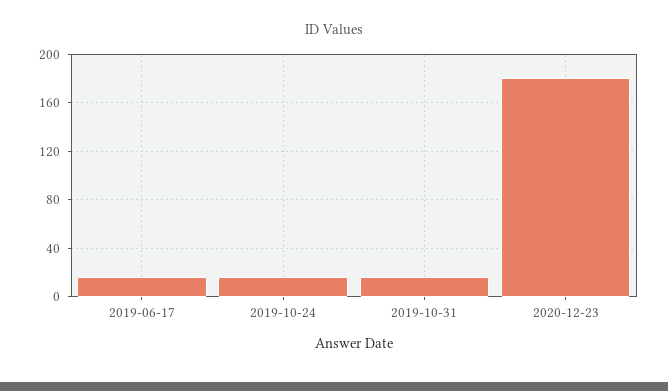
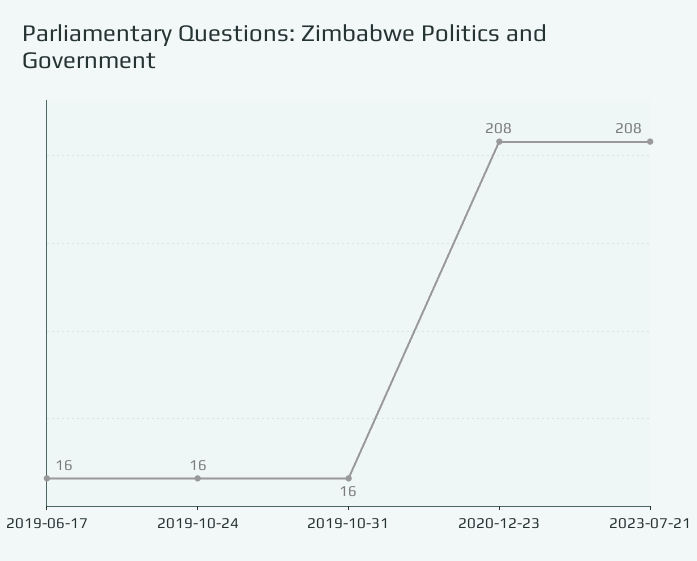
2020-12-23: 180 -> 208
2023-07-21: none -> 208

